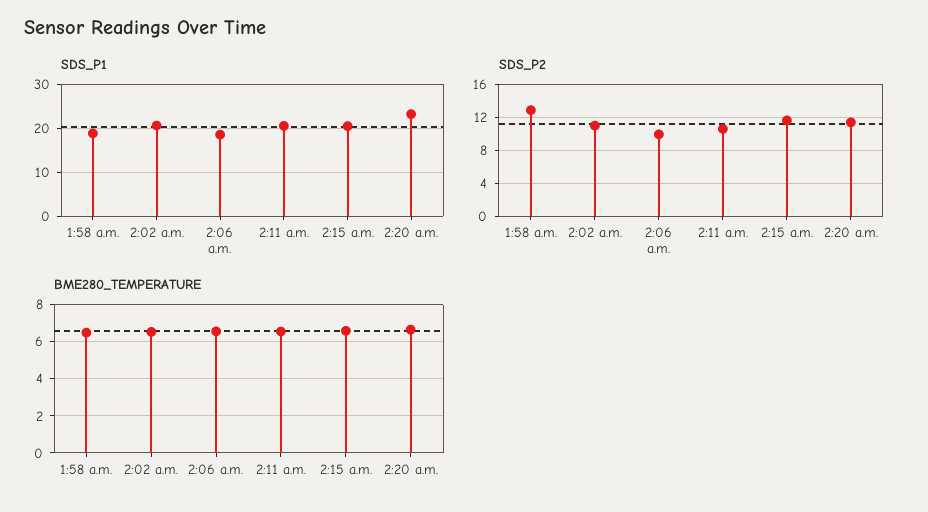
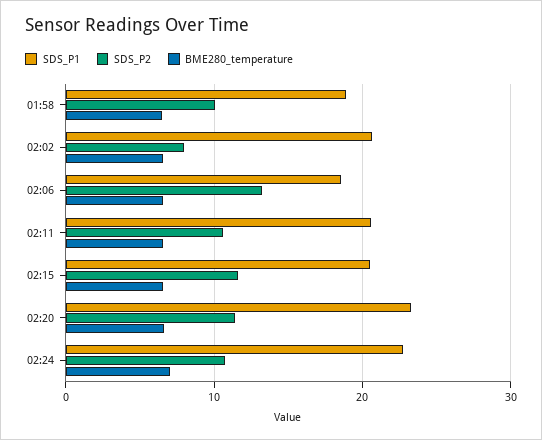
SDS_P2, 1:58 a.m.: 13 -> 10
SDS_P2, 2:02 a.m.: 11 -> 8
SDS_P2, 2:06 a.m.: 10 -> 13
SDS_P1, 02:24: none -> 23
SDS_P2, 02:24: none -> 11
BME280_TEMPERATURE, 02:24: none -> 7

